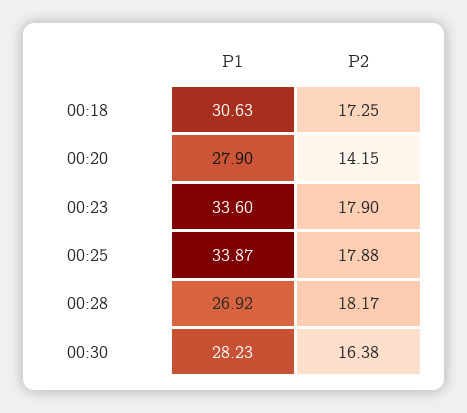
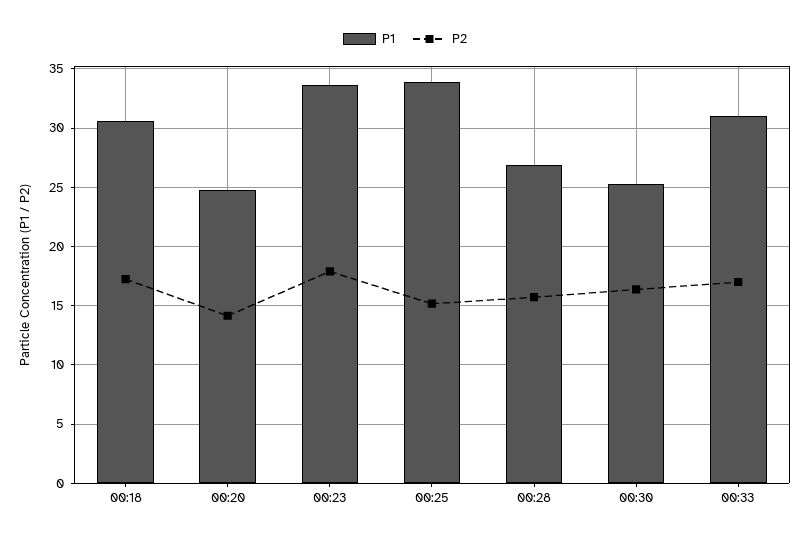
P1, 00:20: 27.9 -> 25
P2, 00:25: 17.88 -> 15
P2, 00:28: 18.17 -> 16
P1, 00:30: 28.23 -> 25
P1, 00:33: none -> 31
P2, 00:33: none -> 17

